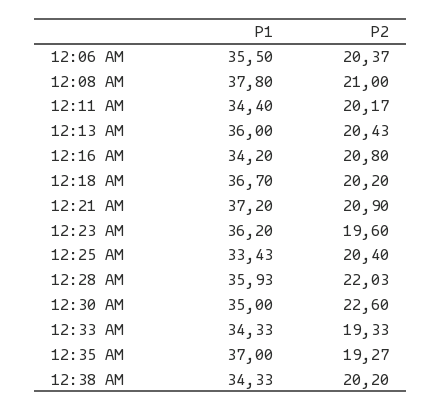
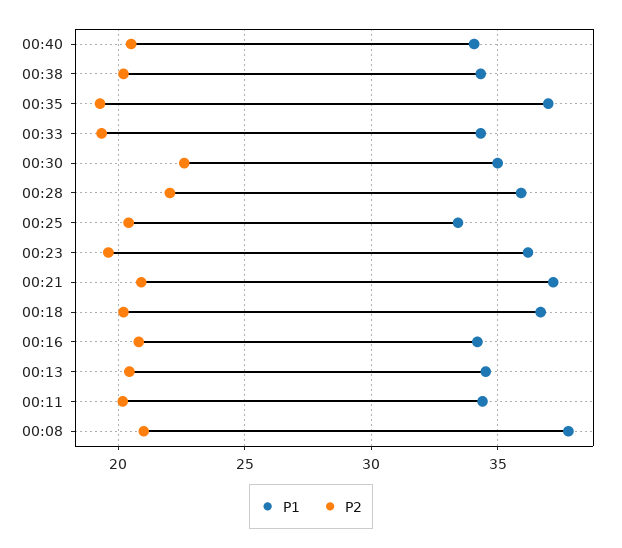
P1, 12:06 AM: 35.5 -> none
P2, 12:06 AM: 20.37 -> none
P1, 12:13 AM: 36 -> 34.5
P1, 00:40: none -> 34
P2, 00:40: none -> 20.5

